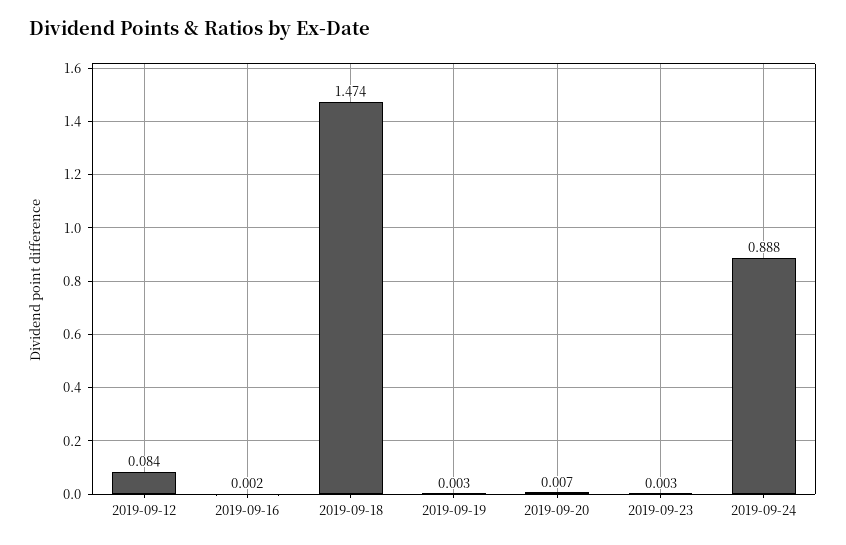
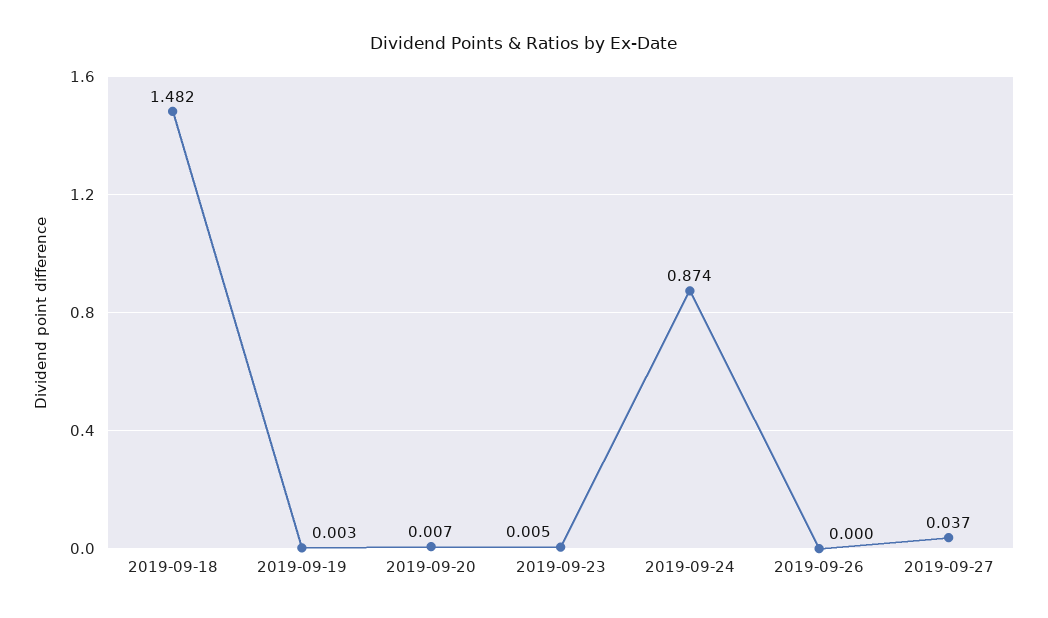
2019-09-12: 0.084 -> none
2019-09-16: 0.002 -> none
2019-09-18: 1.474 -> 1.482
2019-09-23: 0.003 -> 0.005
2019-09-24: 0.888 -> 0.874
2019-09-26: none -> 0
2019-09-27: none -> 0.037

